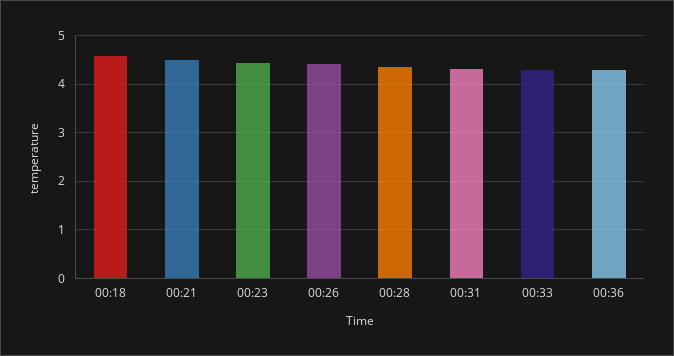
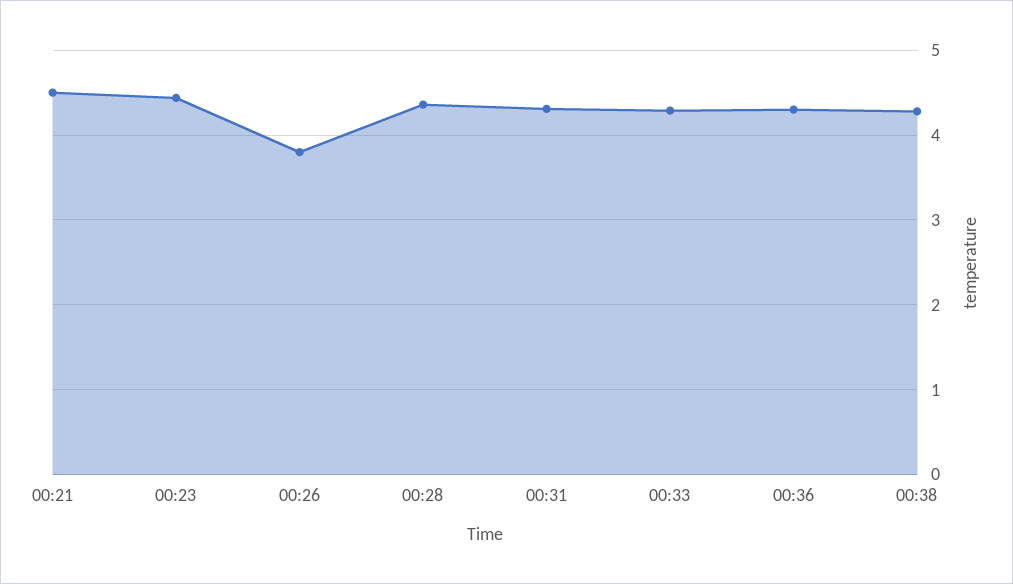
00:18: 4.6 -> none
00:26: 4.4 -> 3.8
00:38: none -> 4.3

